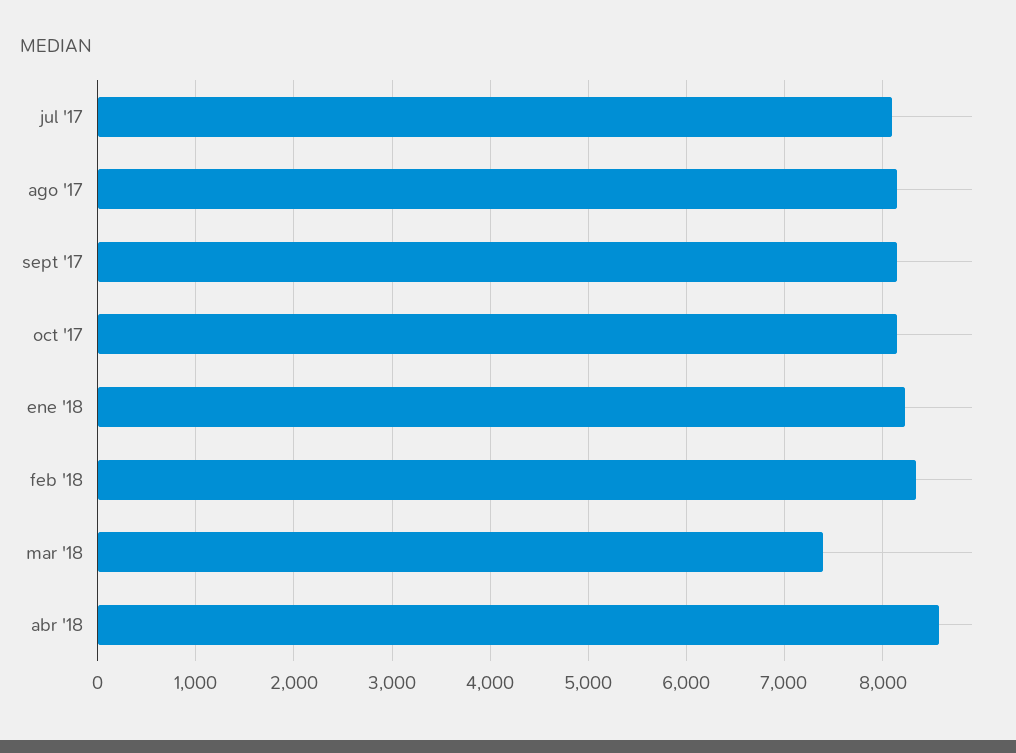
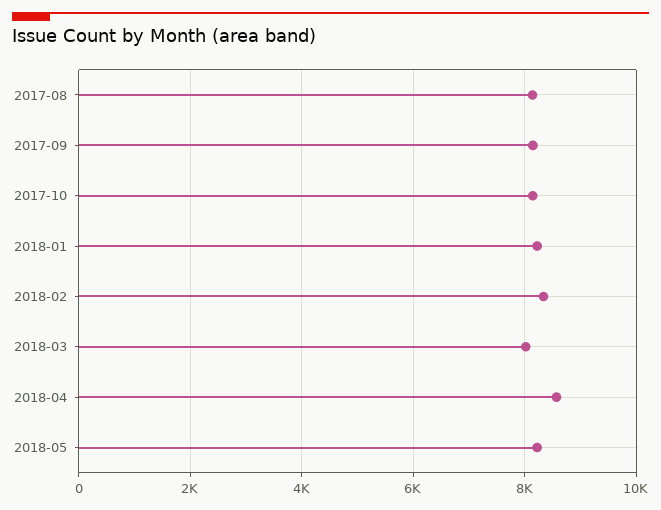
jul '17: 8100 -> none
mar '18: 7400 -> 8000
2018-05: none -> 8200

